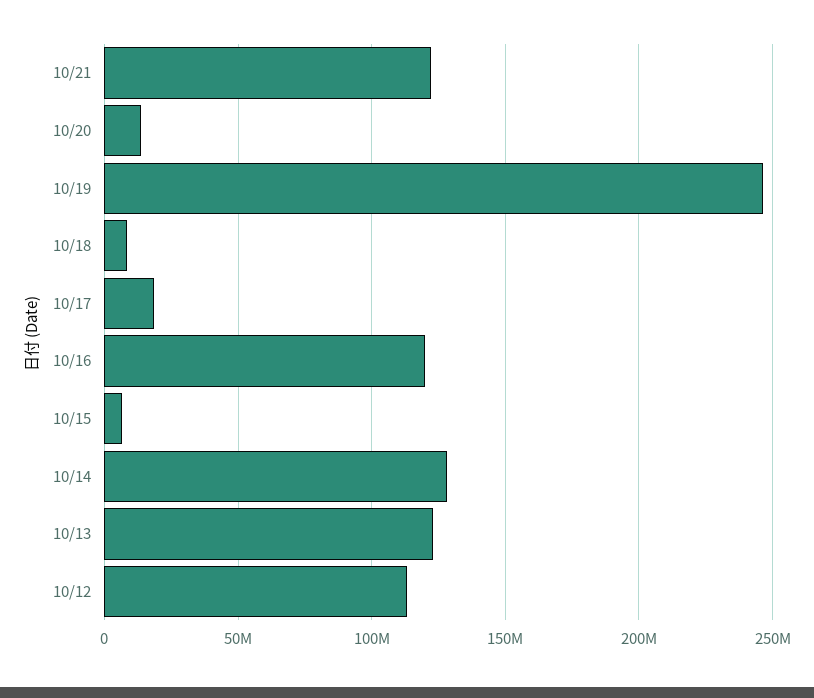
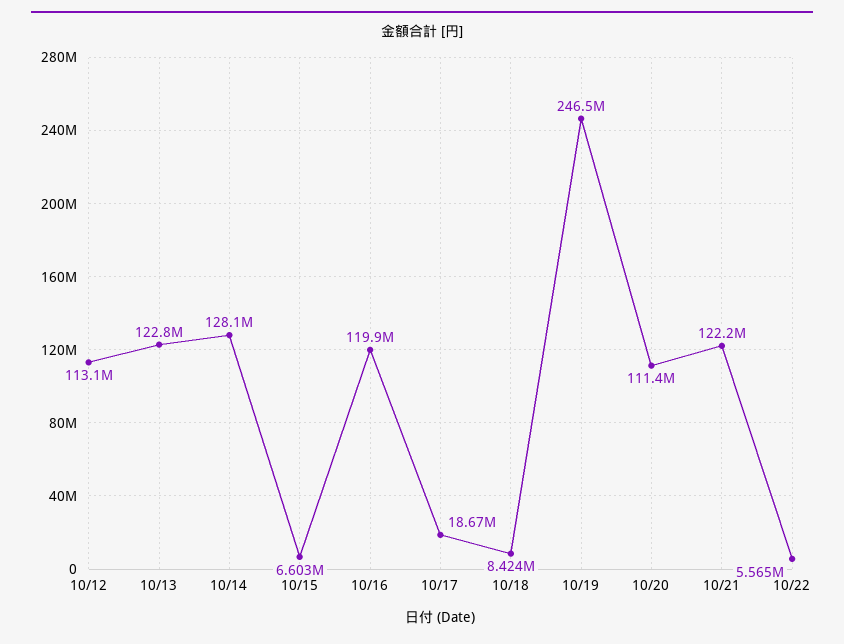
10/20: 15000000 -> 111400000
10/22: none -> 5565000

